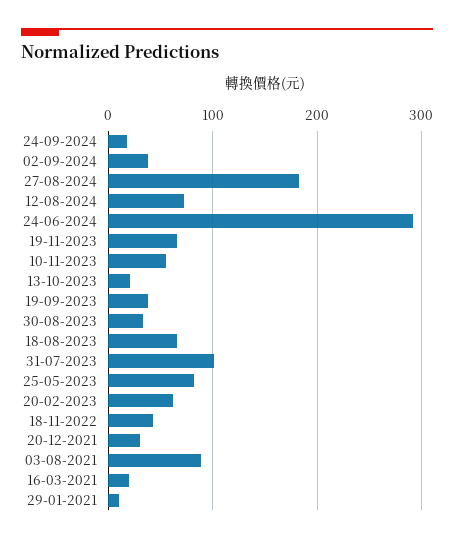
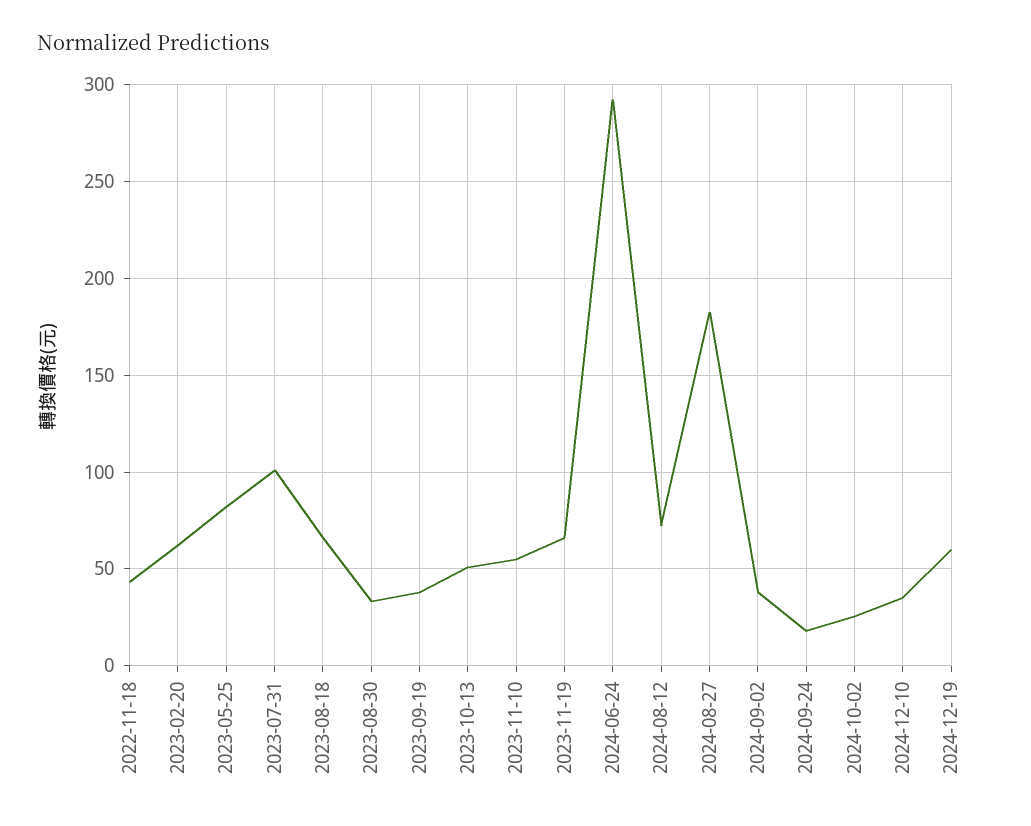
13-10-2023: 20 -> 50
20-12-2021: 30 -> none
03-08-2021: 90 -> none
16-03-2021: 20 -> none
29-01-2021: 10 -> none
2024-10-02: none -> 25
2024-12-10: none -> 35
2024-12-19: none -> 60

